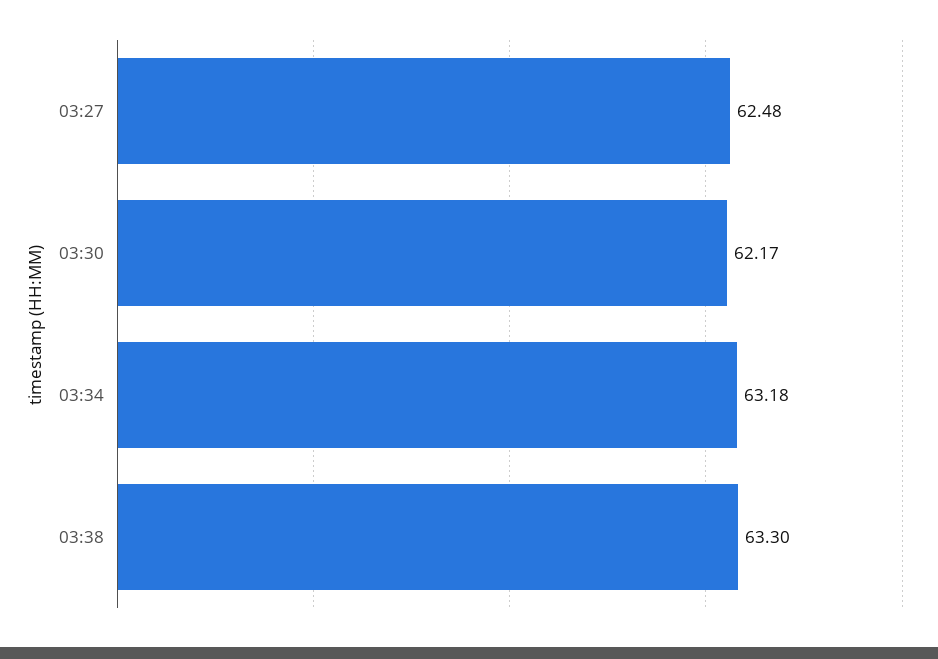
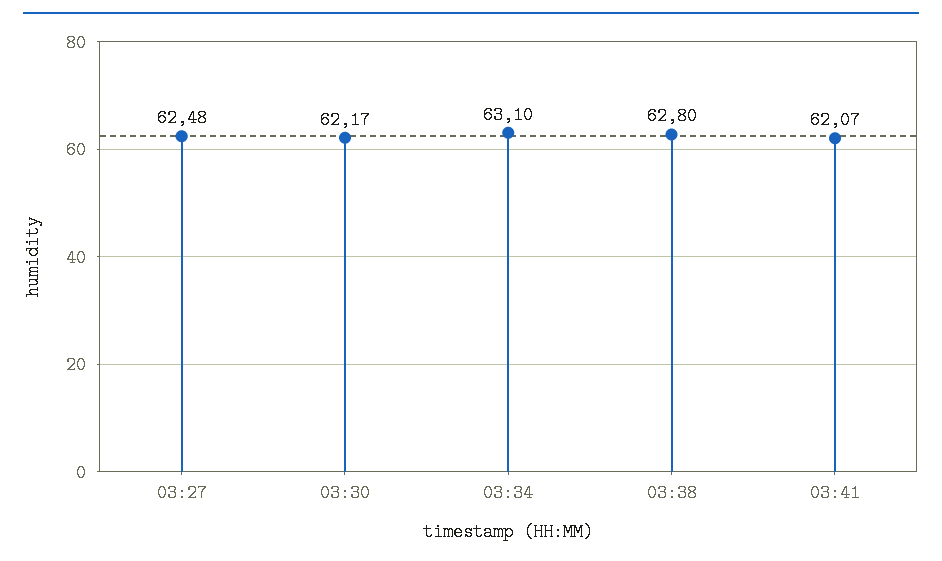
03:34: 63.18 -> 63.1
03:38: 63.3 -> 62.8
03:41: none -> 62.07

